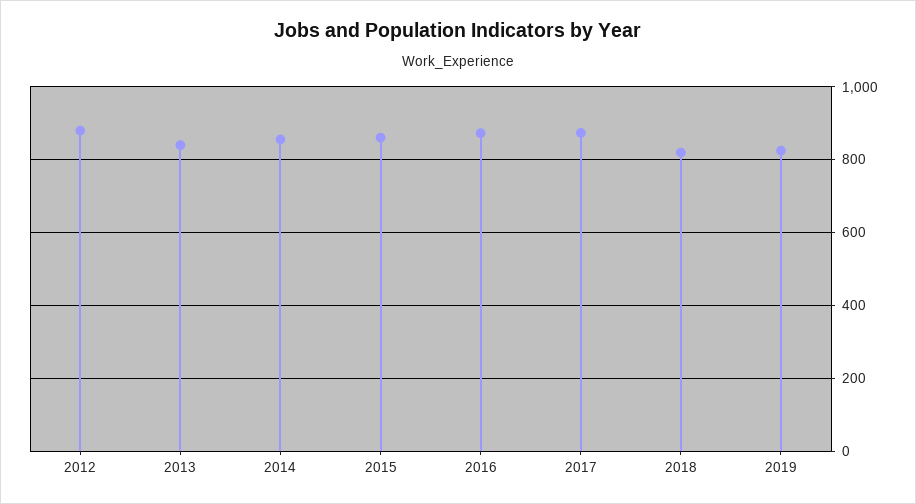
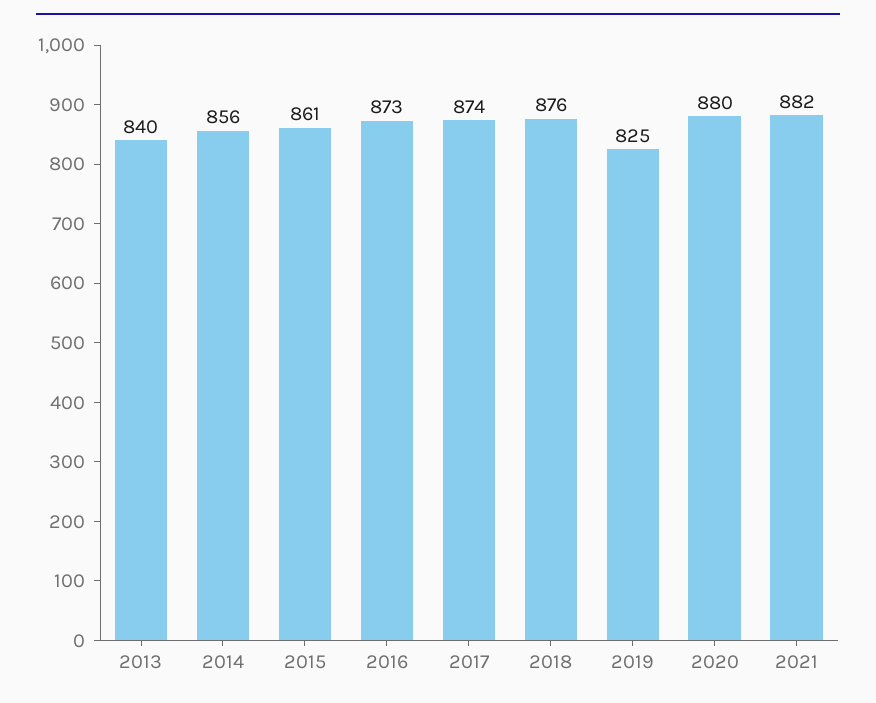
2012: 880 -> none
2018: 820 -> 876
2020: none -> 880
2021: none -> 882

